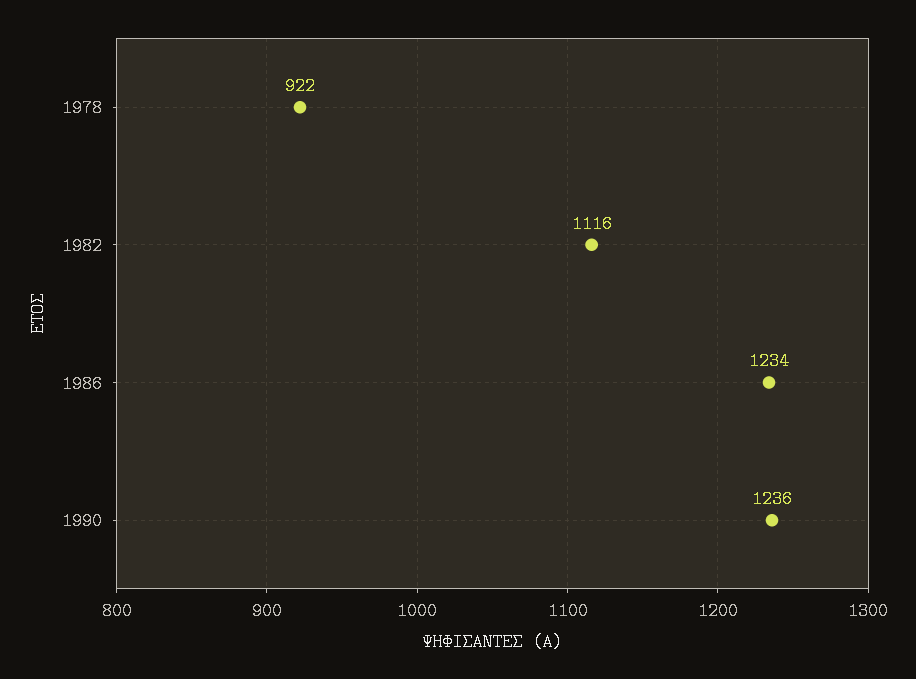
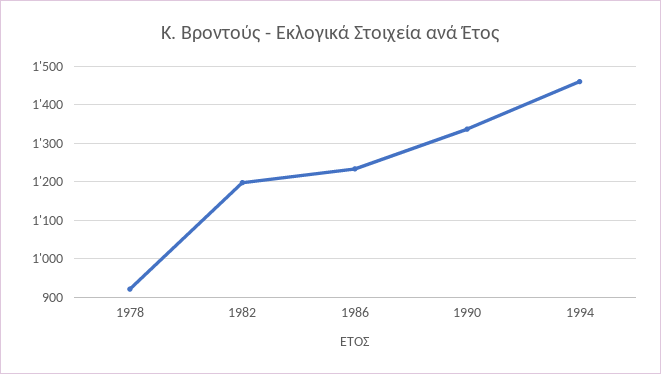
1982: 1116 -> 1200
1990: 1236 -> 1340
1994: none -> 1460

